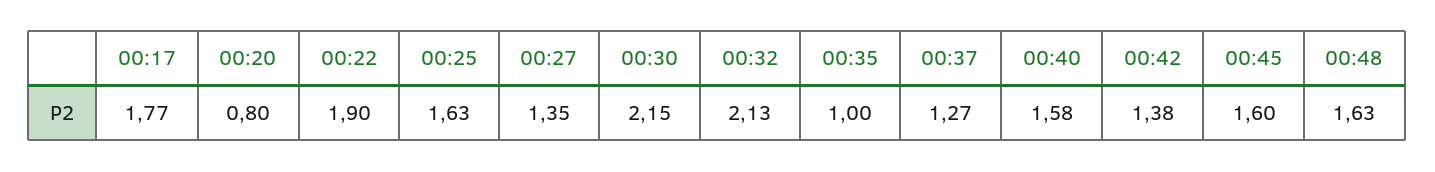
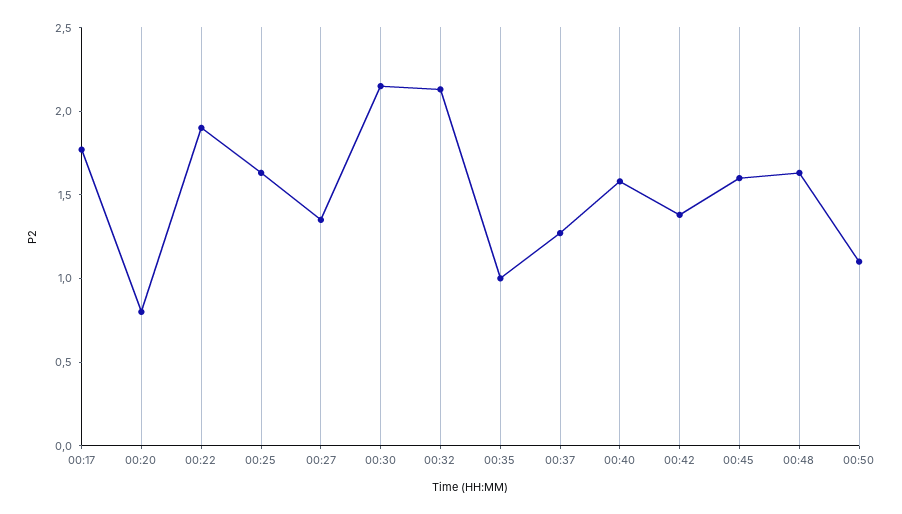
00:50: none -> 1.1

